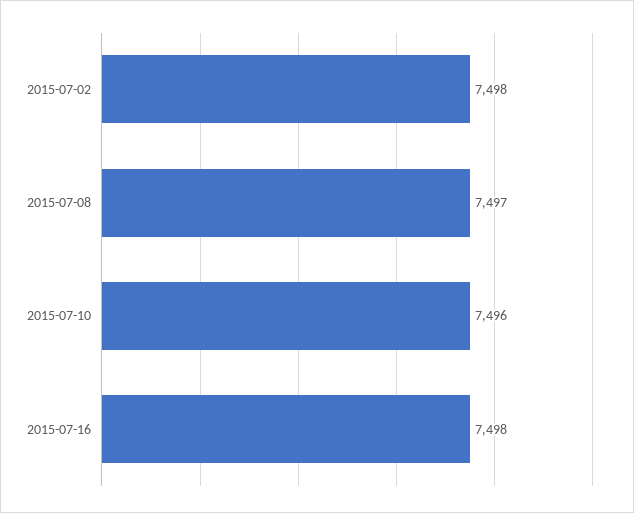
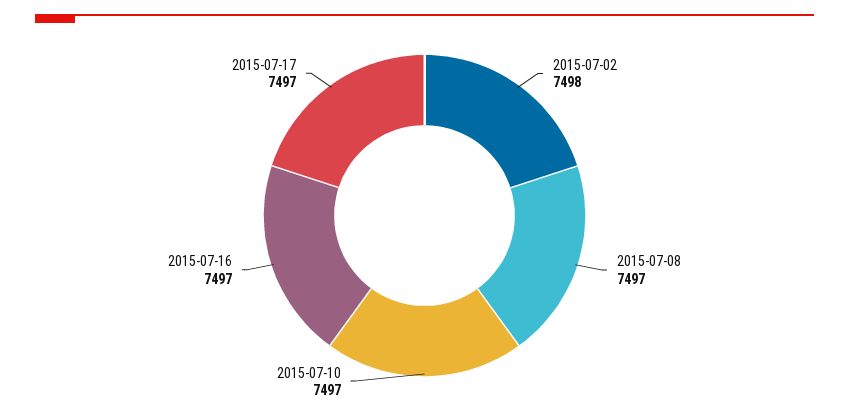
2015-07-10: 7496 -> 7497
2015-07-16: 7498 -> 7497
2015-07-17: none -> 7497

